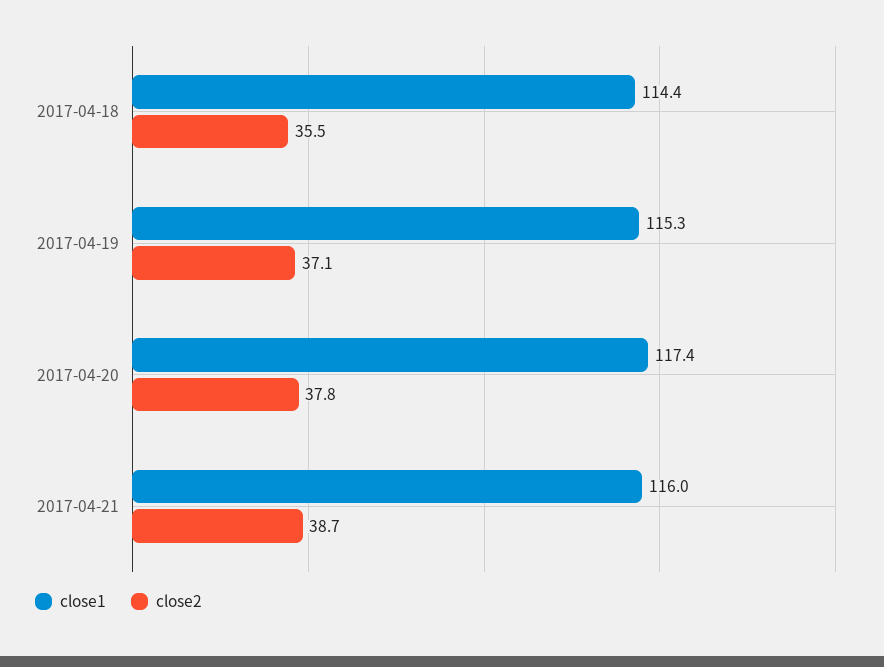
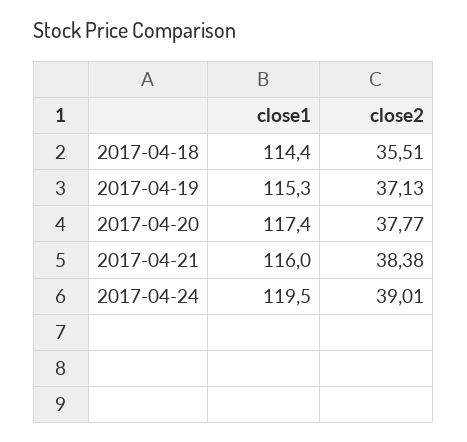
close2, 2017-04-21: 38.7 -> 38.38
close1, 2017-04-24: none -> 119.5
close2, 2017-04-24: none -> 39.01

